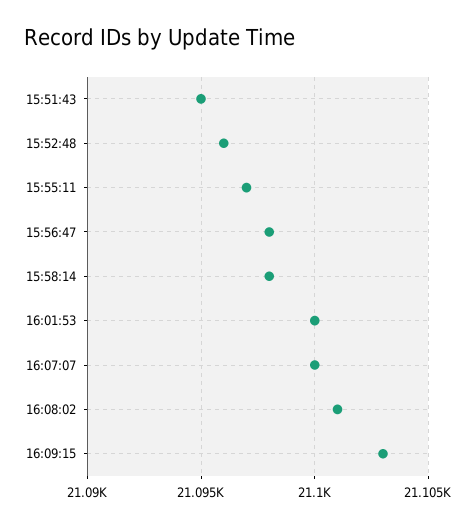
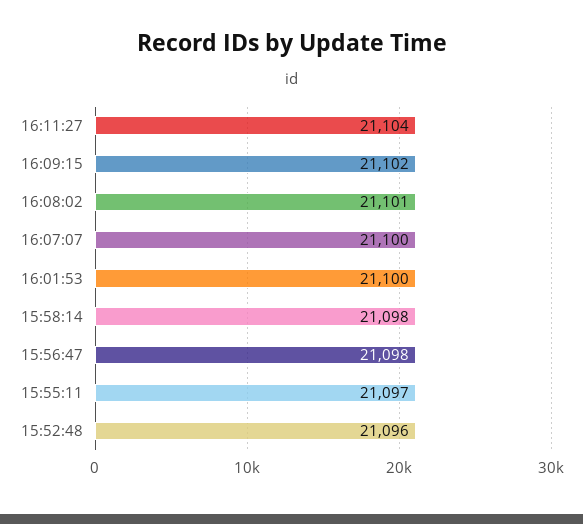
15:51:43: 21095 -> none
16:09:15: 21103 -> 21102
16:11:27: none -> 21104

